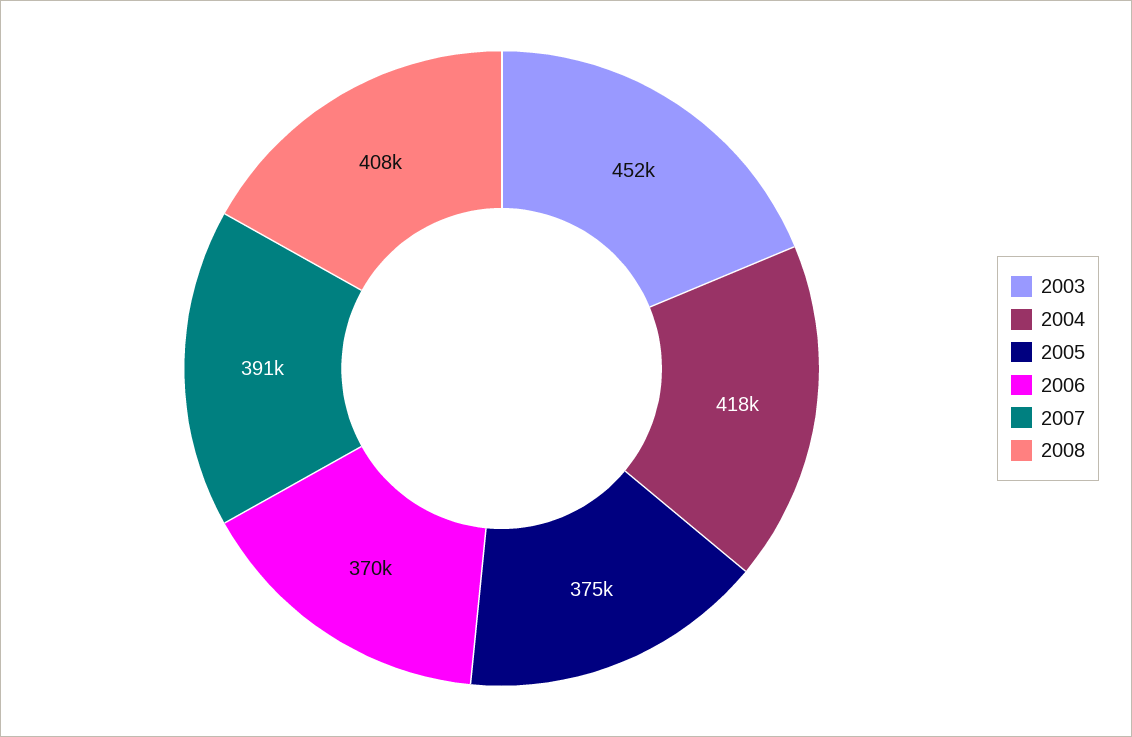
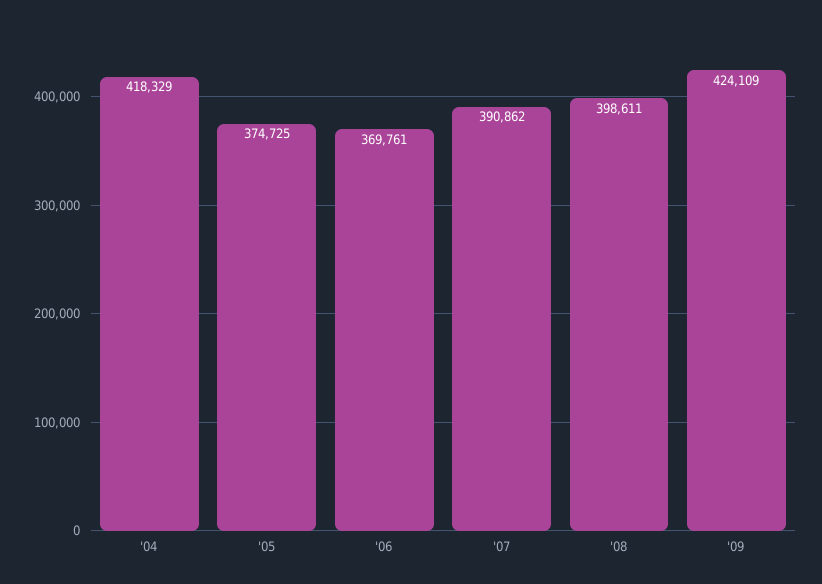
2003: 452000 -> none
2008: 408000 -> 398611
'09: none -> 424109

